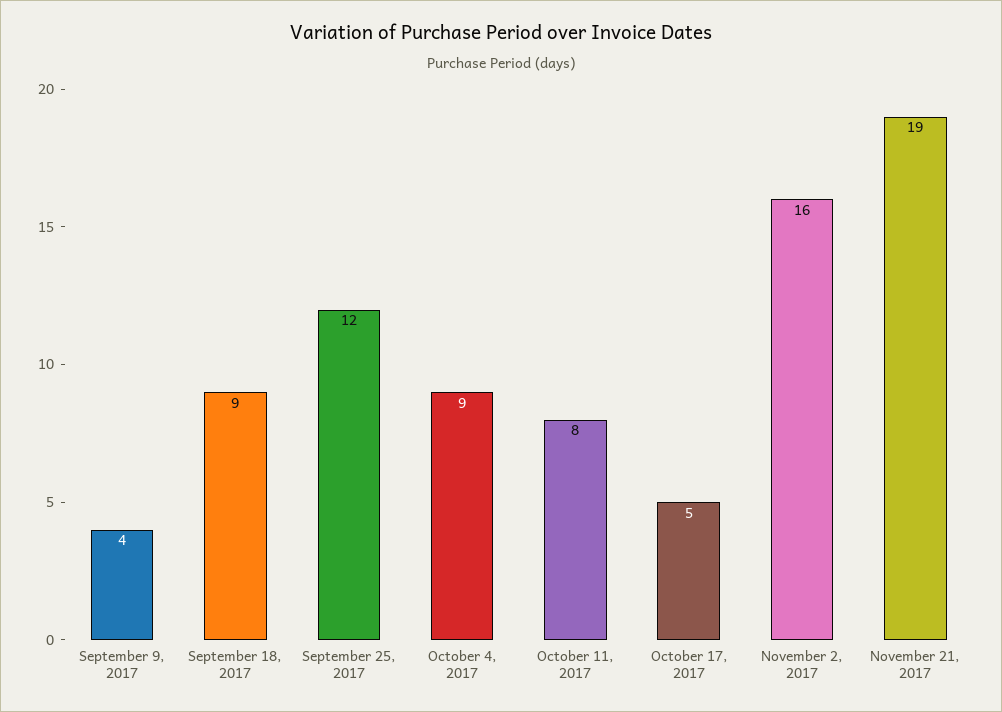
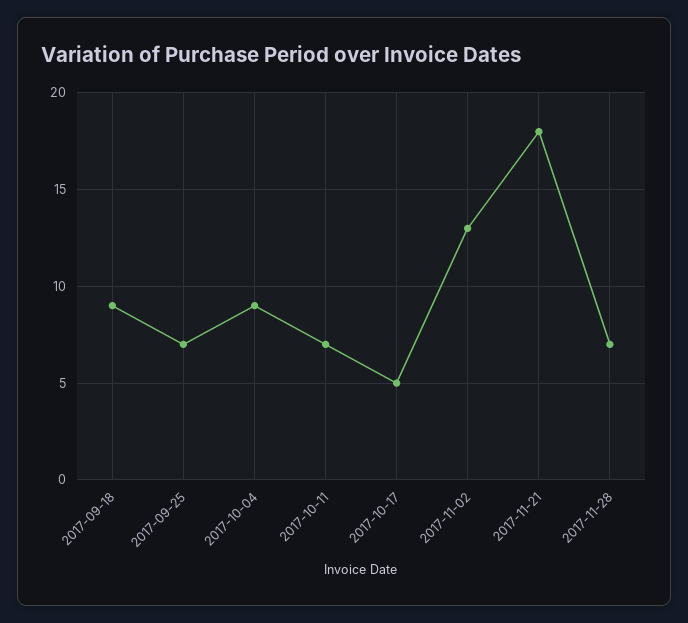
September 9, 2017: 4 -> none
September 25, 2017: 12 -> 7
October 11, 2017: 8 -> 7
November 2, 2017: 16 -> 13
November 21, 2017: 19 -> 18
2017-11-28: none -> 7

